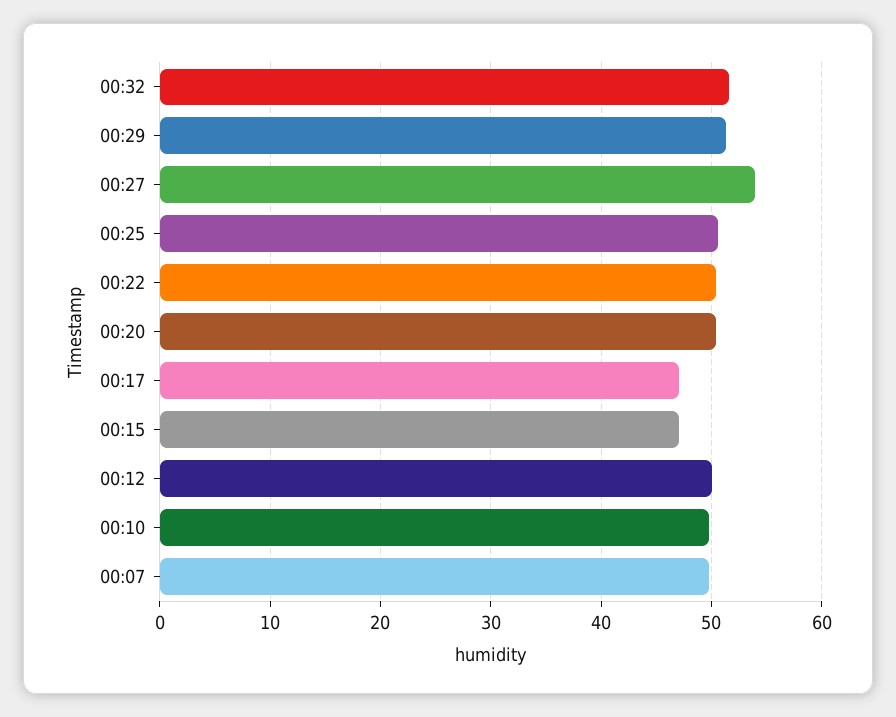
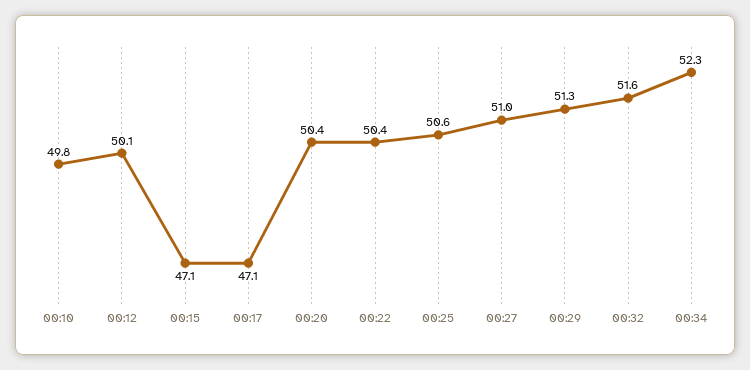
00:27: 54 -> 51
00:07: 50 -> none
00:34: none -> 52.3

